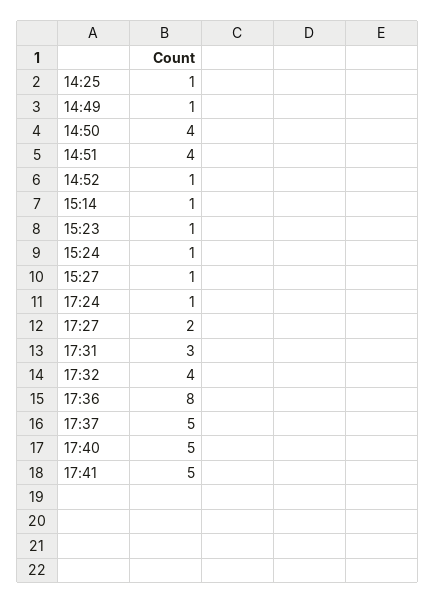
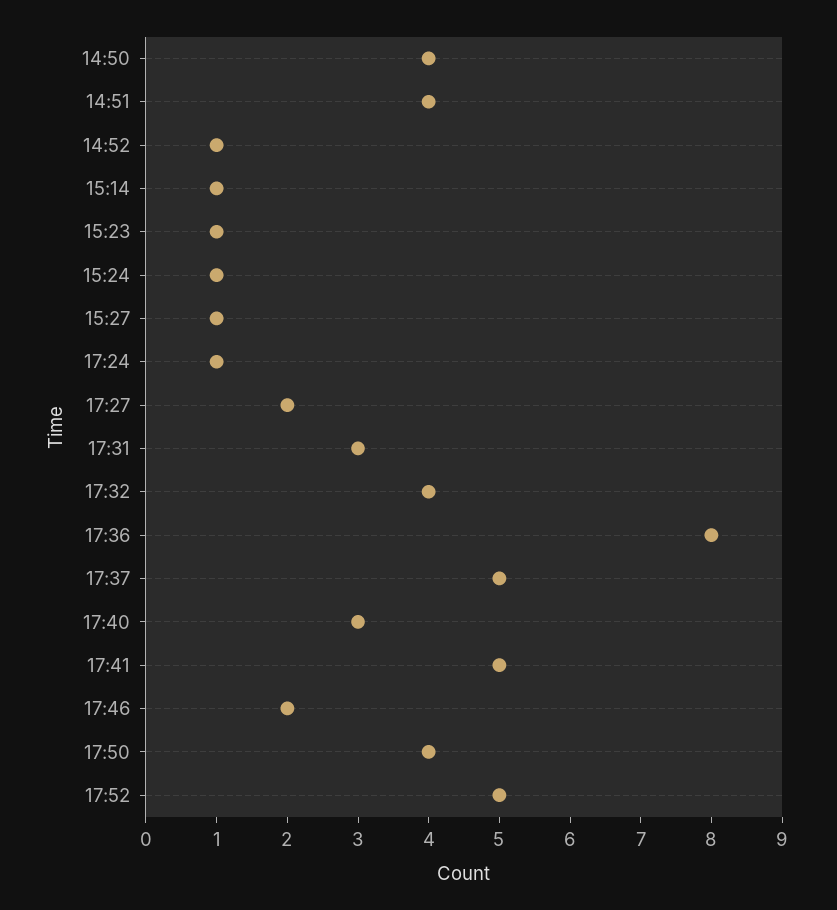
14:25: 1 -> none
14:49: 1 -> none
17:40: 5 -> 3
17:46: none -> 2
17:50: none -> 4
17:52: none -> 5

